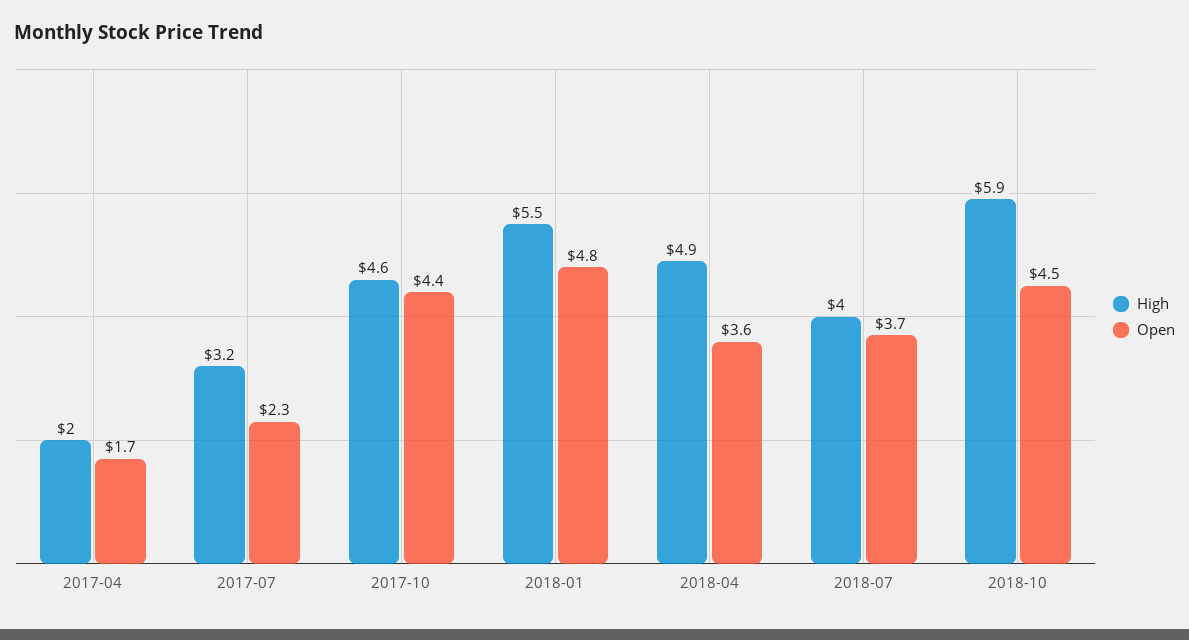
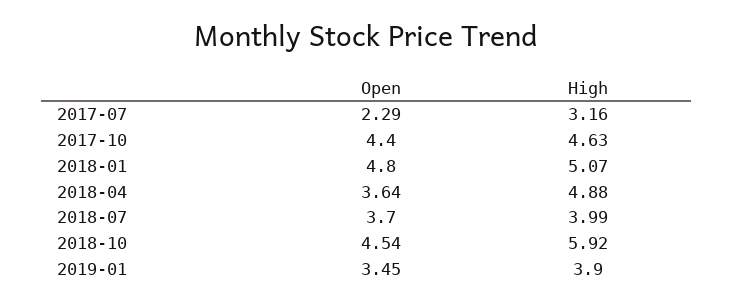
High, 2017-04: 2 -> none
Open, 2017-04: 1.7 -> none
High, 2018-01: 5.5 -> 5.07
Open, 2019-01: none -> 3.45
High, 2019-01: none -> 3.9

